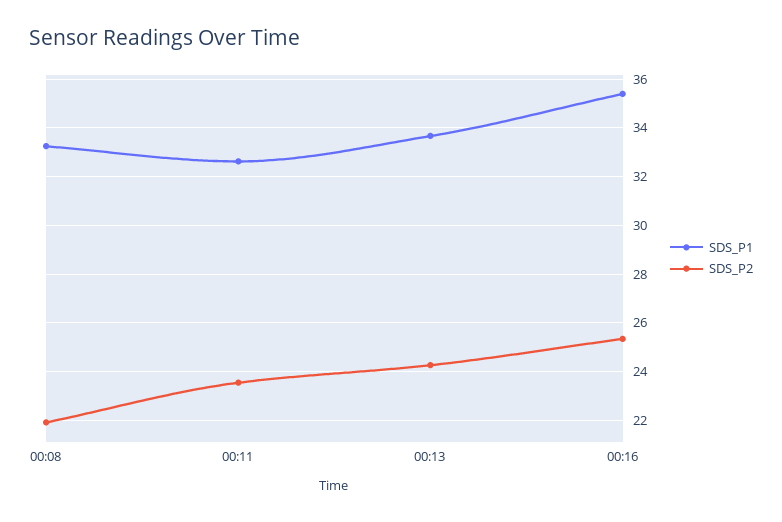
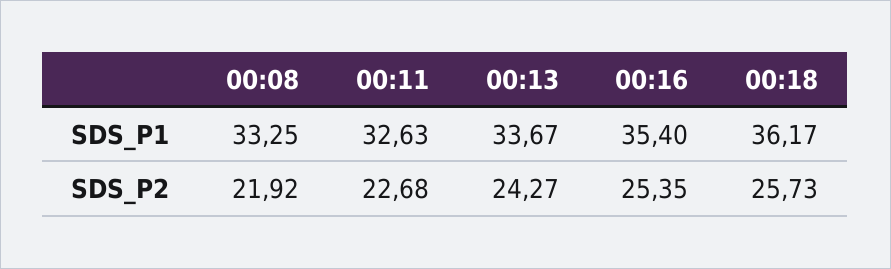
SDS_P2, 00:11: 23.5 -> 22.68
SDS_P1, 00:18: none -> 36.17
SDS_P2, 00:18: none -> 25.73

